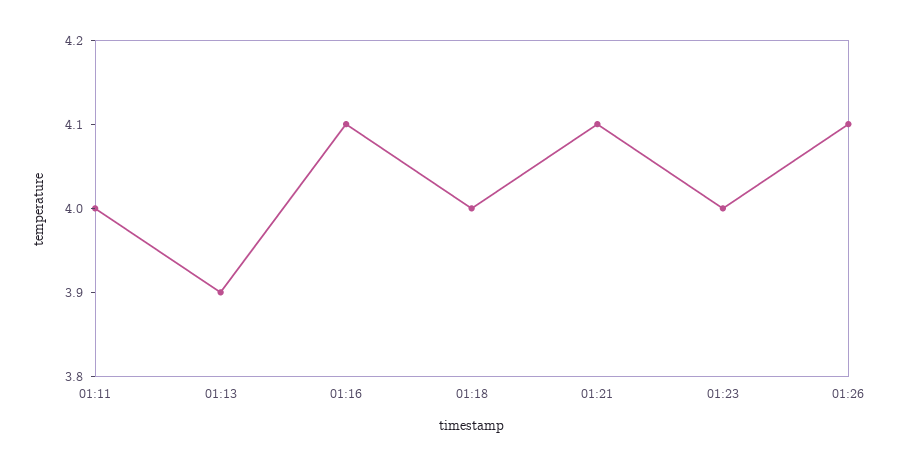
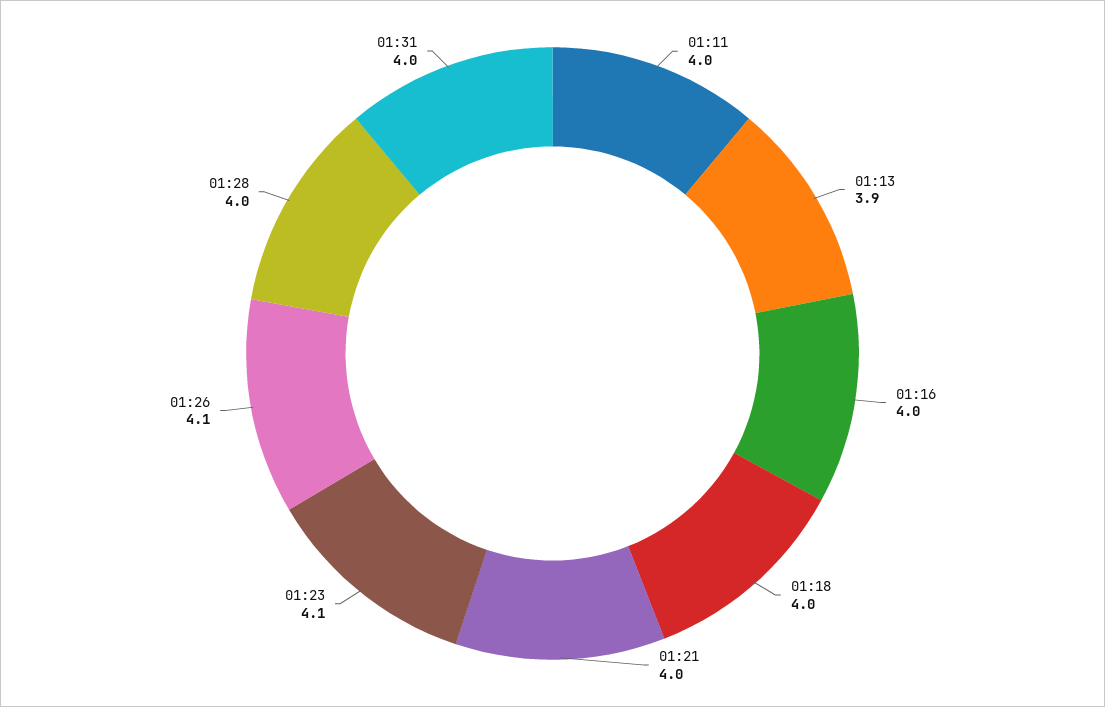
01:16: 4.1 -> 4
01:21: 4.1 -> 4
01:23: 4 -> 4.1
01:28: none -> 4
01:31: none -> 4

